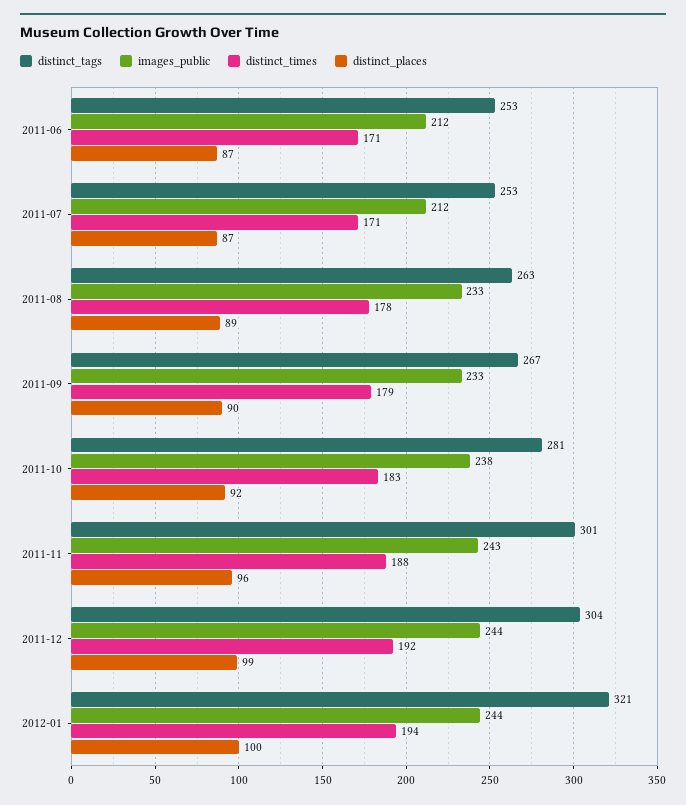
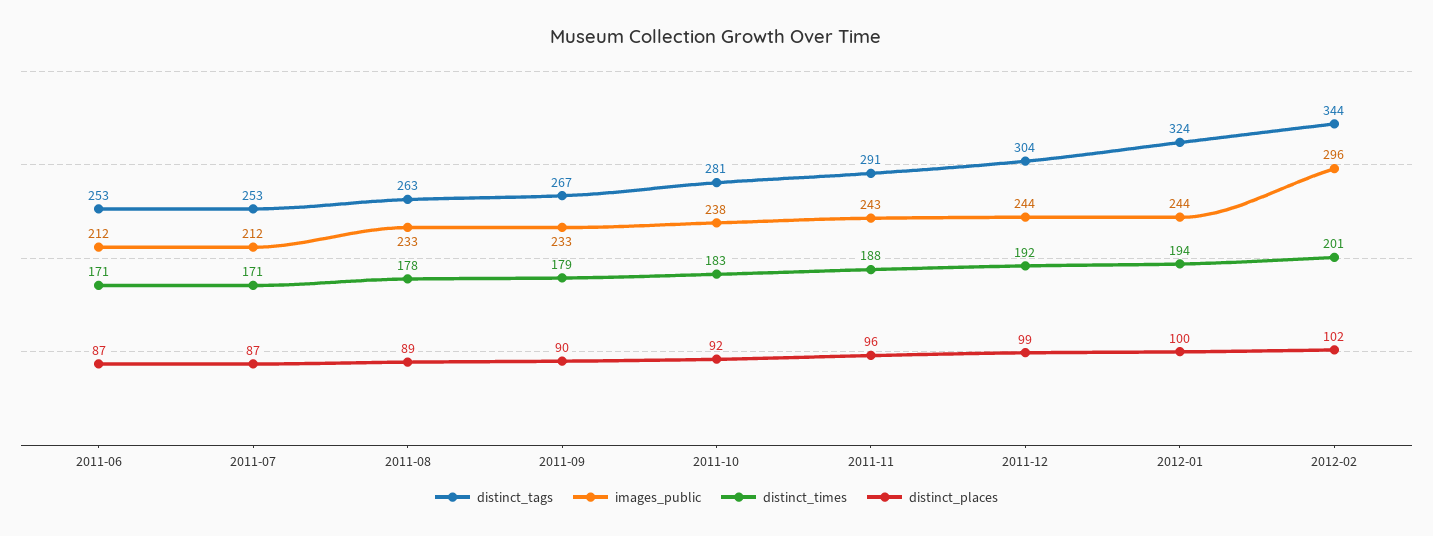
distinct_tags, 2011-11: 301 -> 291
distinct_tags, 2012-01: 321 -> 324
distinct_tags, 2012-02: none -> 344
images_public, 2012-02: none -> 296
distinct_times, 2012-02: none -> 201
distinct_places, 2012-02: none -> 102

